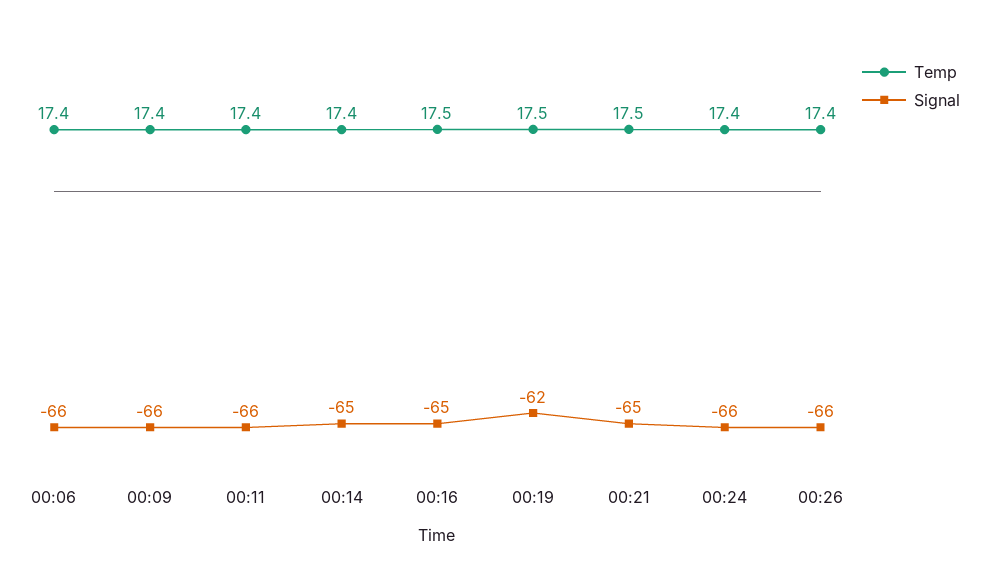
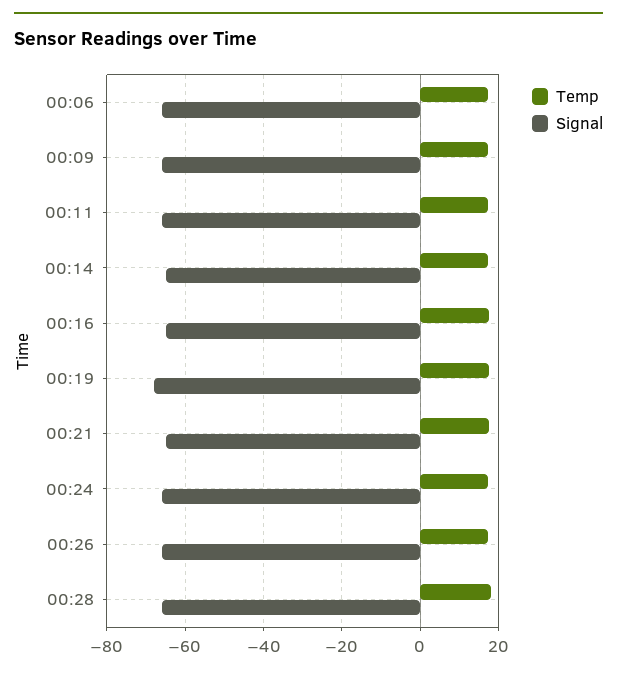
Signal, 00:19: -62 -> -68
Temp, 00:28: none -> 18
Signal, 00:28: none -> -66

